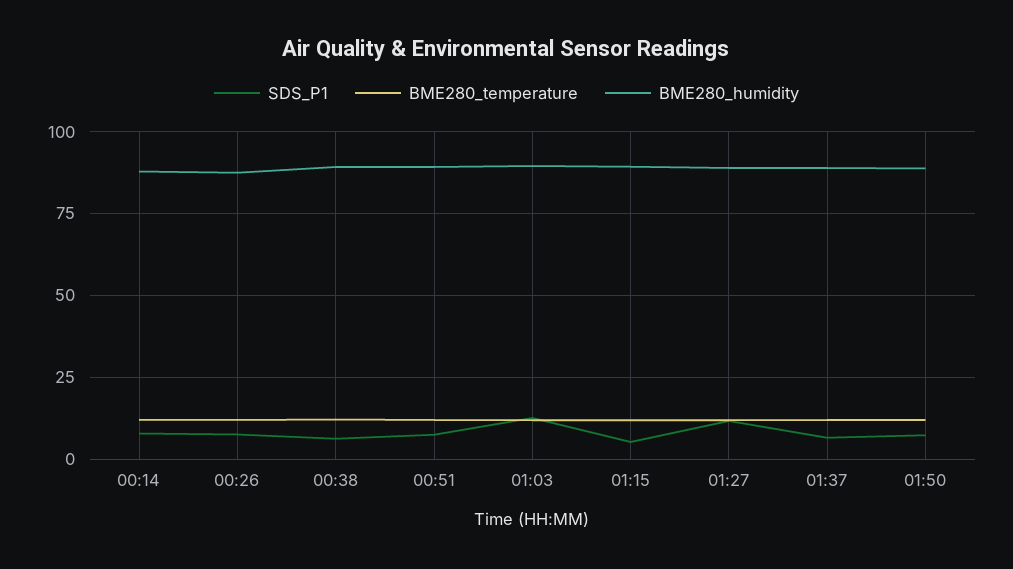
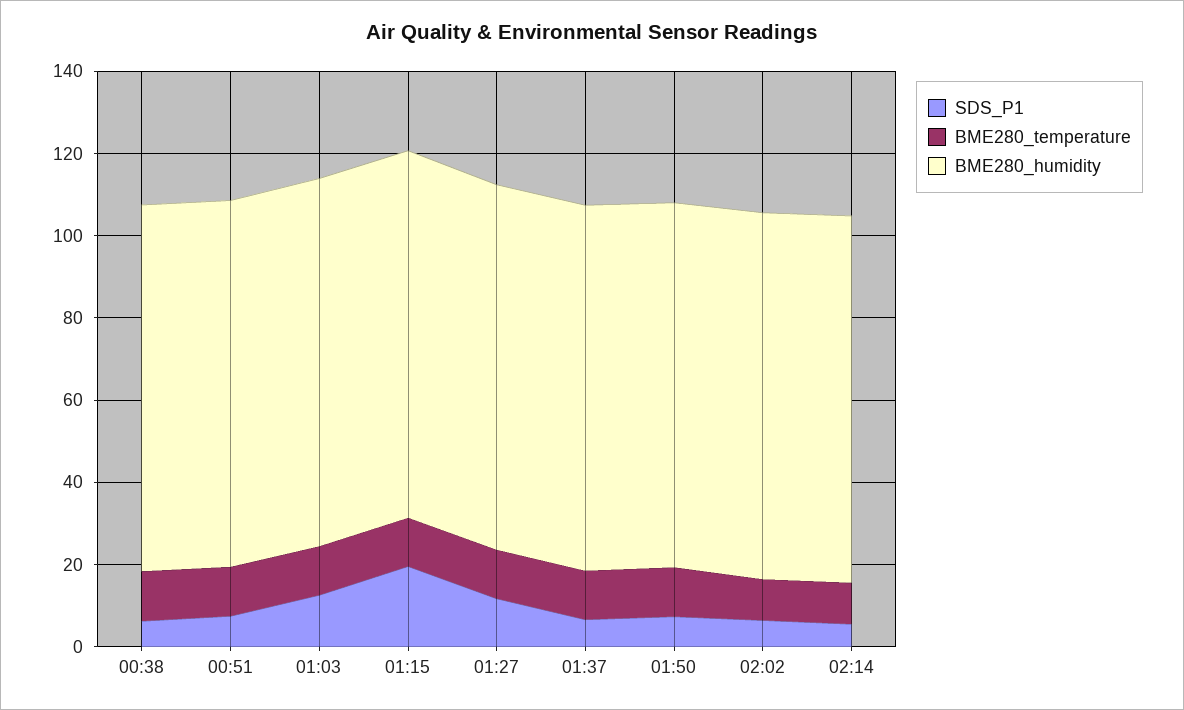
SDS_P1, 00:14: 7.5 -> none
BME280_temperature, 00:14: 12.5 -> none
BME280_humidity, 00:14: 87.5 -> none
SDS_P1, 00:26: 7.5 -> none
BME280_temperature, 00:26: 12.5 -> none
BME280_humidity, 00:26: 87.5 -> none
SDS_P1, 01:15: 5 -> 20
SDS_P1, 02:02: none -> 5
BME280_temperature, 02:02: none -> 10
BME280_humidity, 02:02: none -> 90
SDS_P1, 02:14: none -> 5
BME280_temperature, 02:14: none -> 10
BME280_humidity, 02:14: none -> 90

